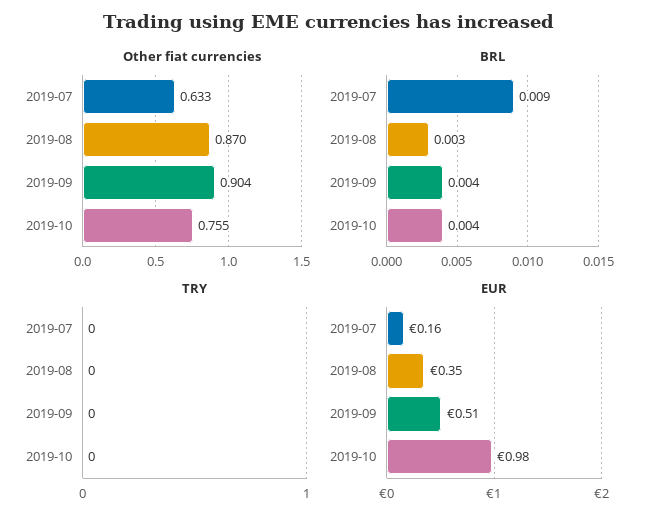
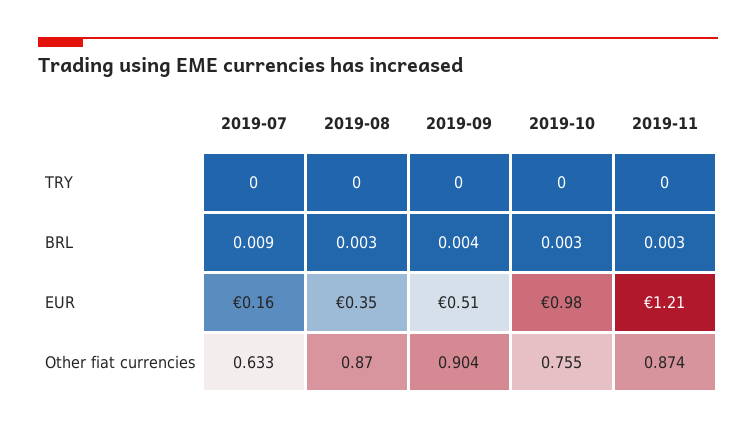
BRL, 2019-10: 0.004 -> 0.003
TRY, 2019-11: none -> 0
BRL, 2019-11: none -> 0.003
EUR, 2019-11: none -> 1.21
Other fiat currencies, 2019-11: none -> 0.874

